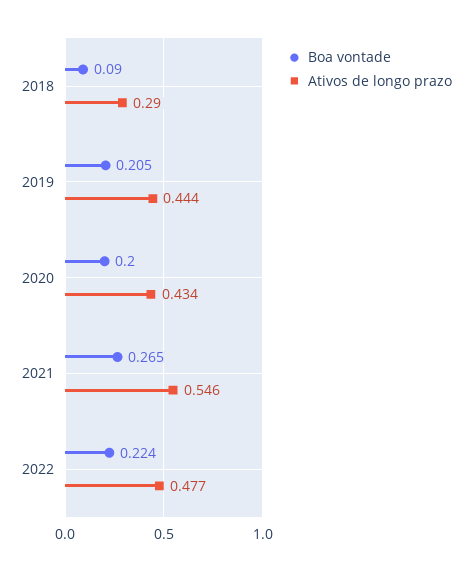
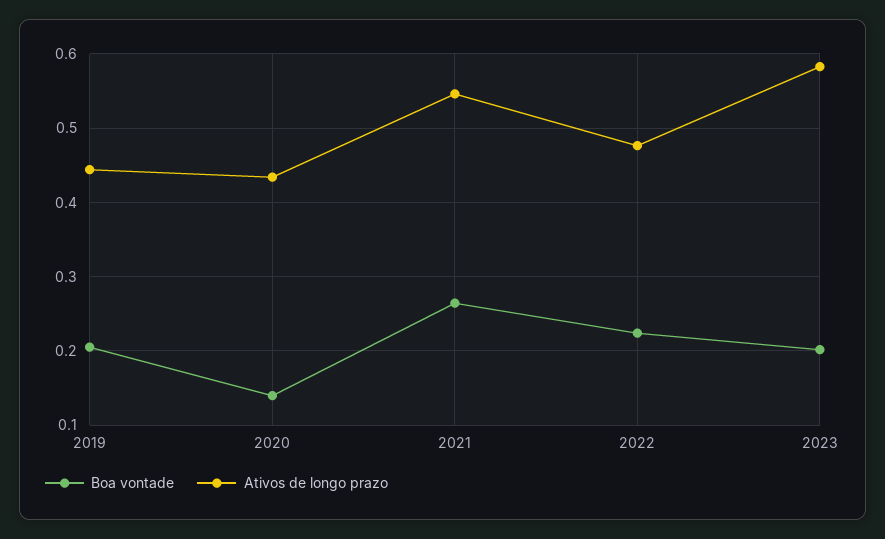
Boa vontade, 2018: 0.09 -> none
Ativos de longo prazo, 2018: 0.29 -> none
Boa vontade, 2020: 0.2 -> 0.14
Boa vontade, 2023: none -> 0.2
Ativos de longo prazo, 2023: none -> 0.58

